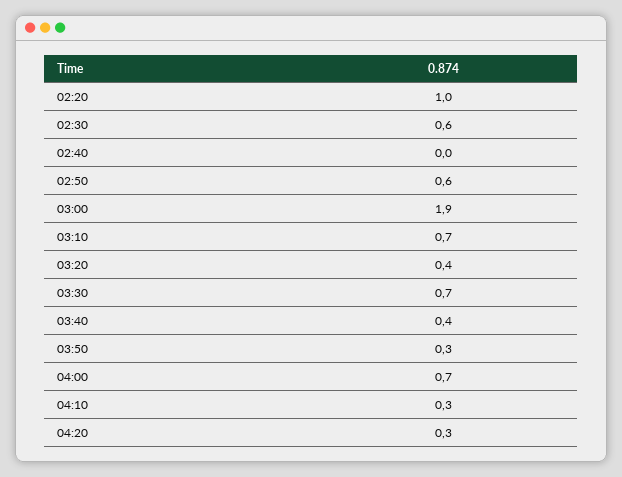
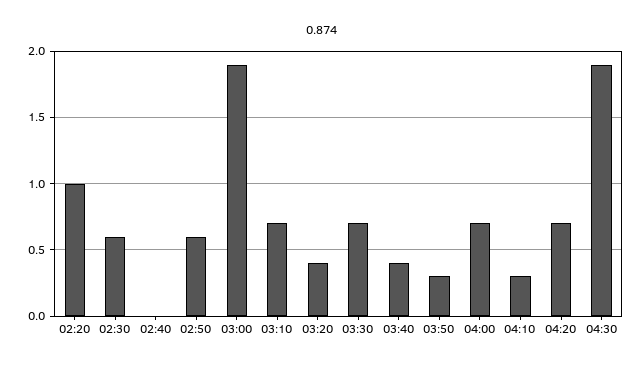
04:20: 0.3 -> 0.7
04:30: none -> 1.9

